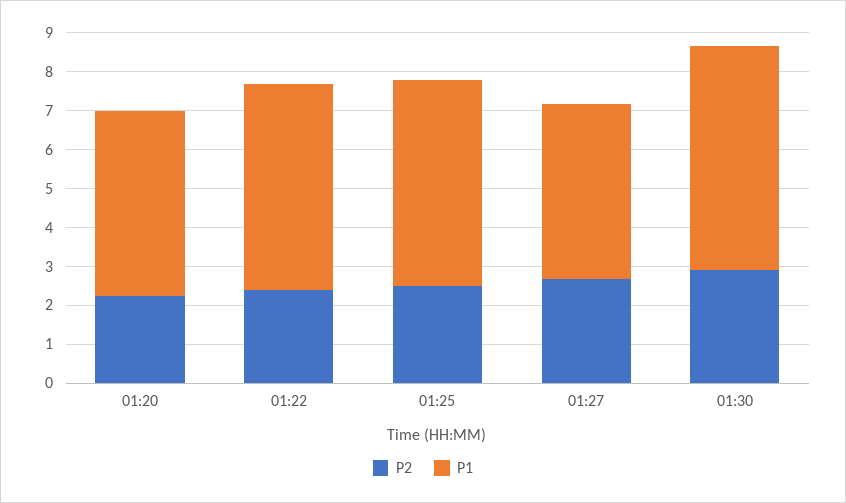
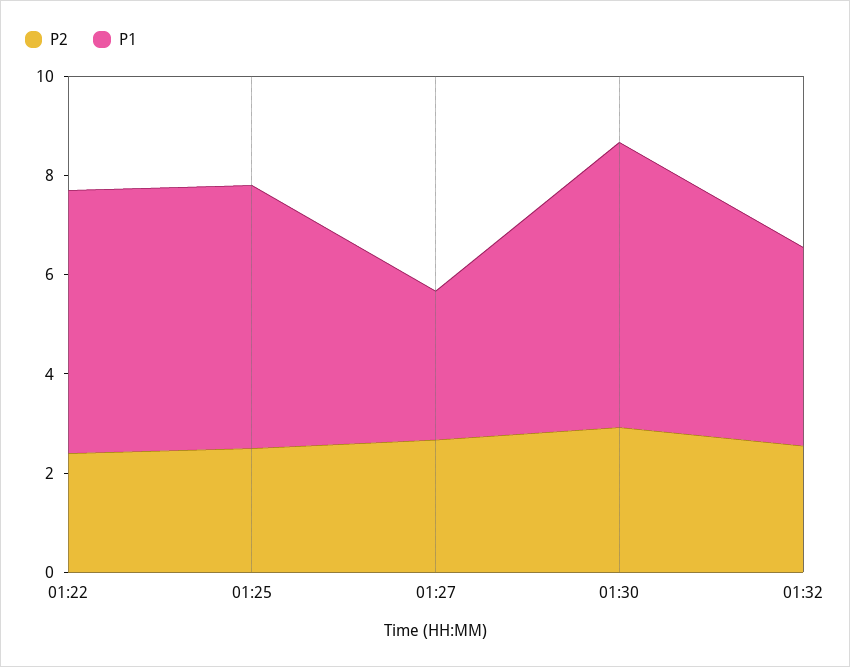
P2, 01:20: 2.25 -> none
P1, 01:20: 4.75 -> none
P1, 01:27: 4.5 -> 3
P2, 01:32: none -> 2.5
P1, 01:32: none -> 4

